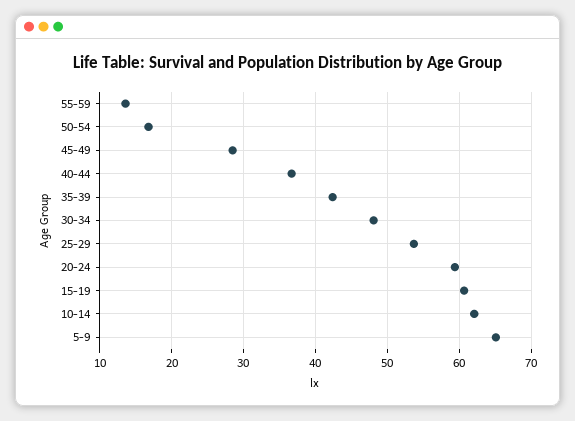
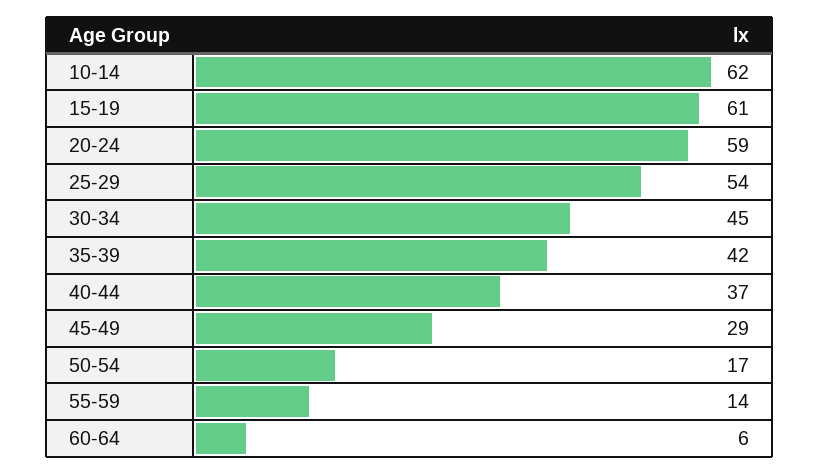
30-34: 48 -> 45
5-9: 65 -> none
60-64: none -> 6

